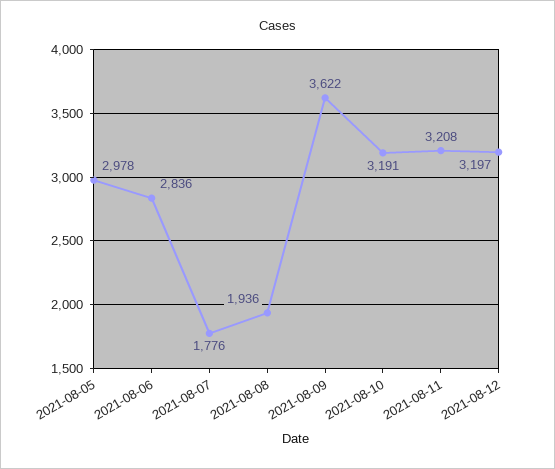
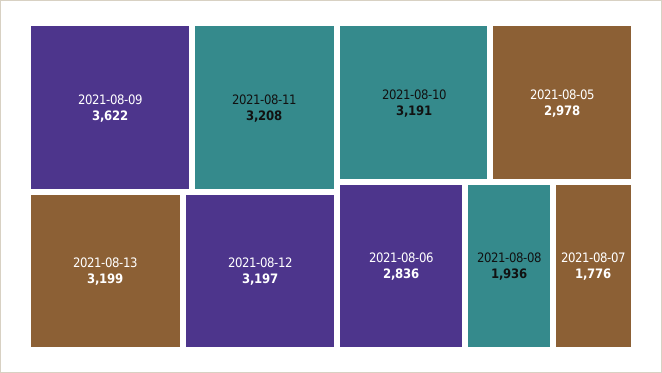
2021-08-13: none -> 3199

